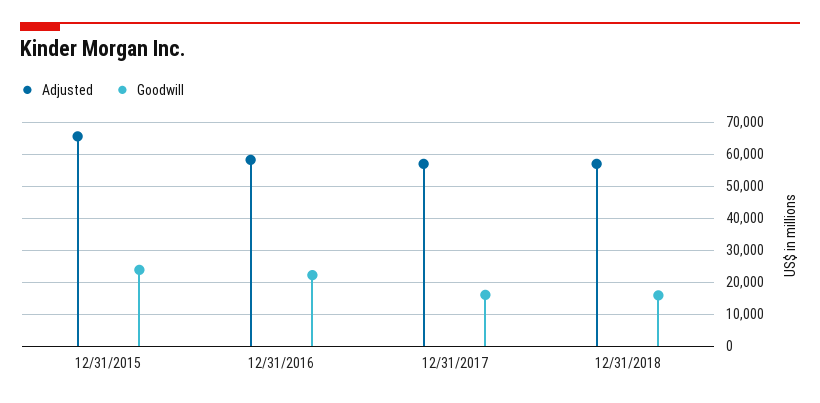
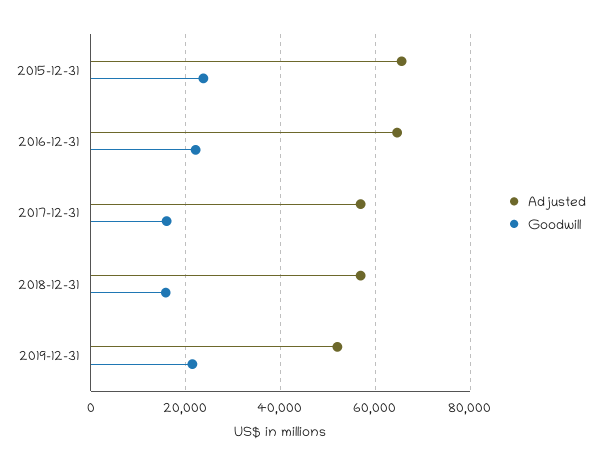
Adjusted, 12/31/2016: 58000 -> 64000
Adjusted, 2019-12-31: none -> 52000
Goodwill, 2019-12-31: none -> 22000

